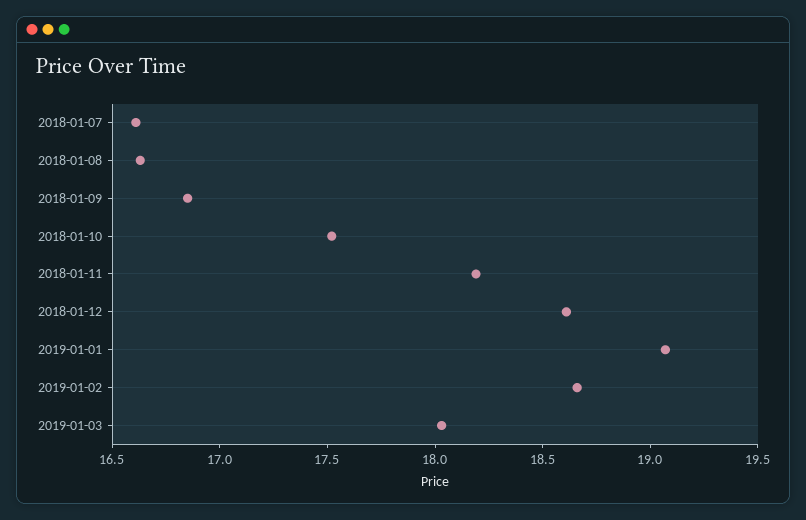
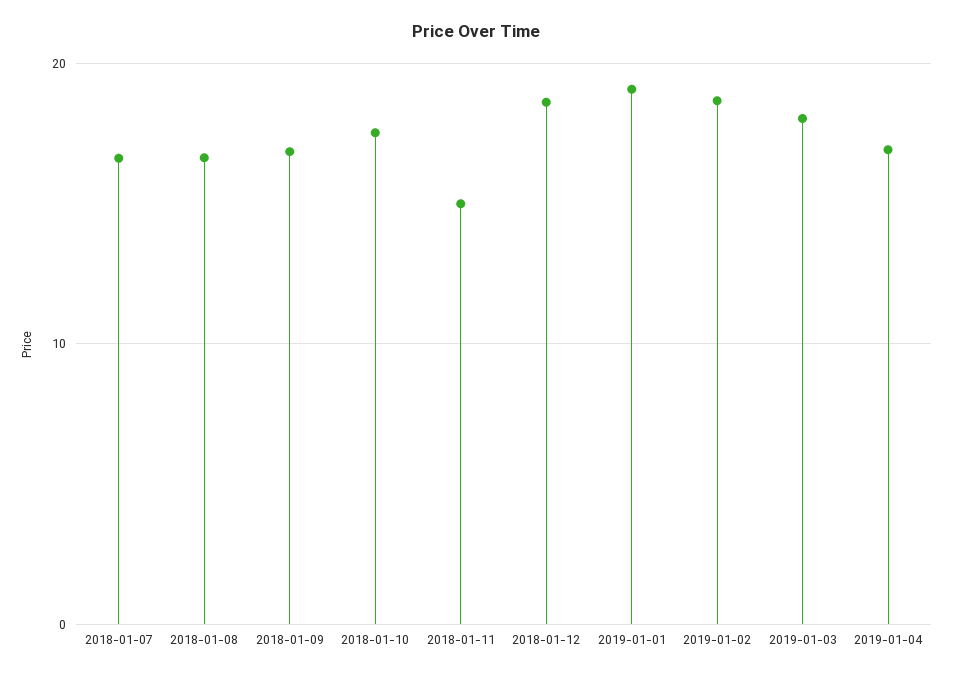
2018-01-11: 18.2 -> 15
2019-01-04: none -> 17

